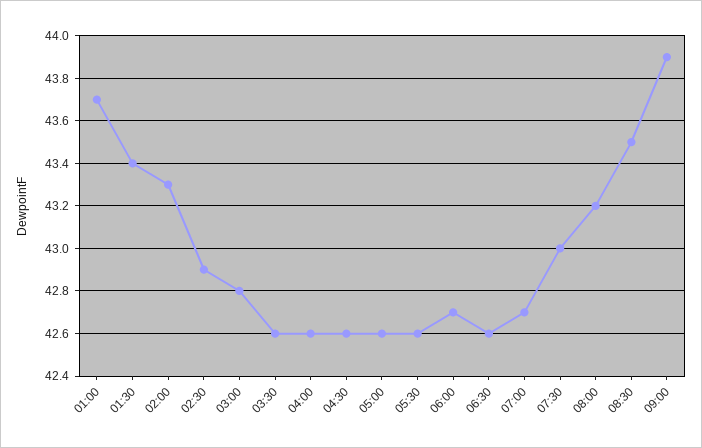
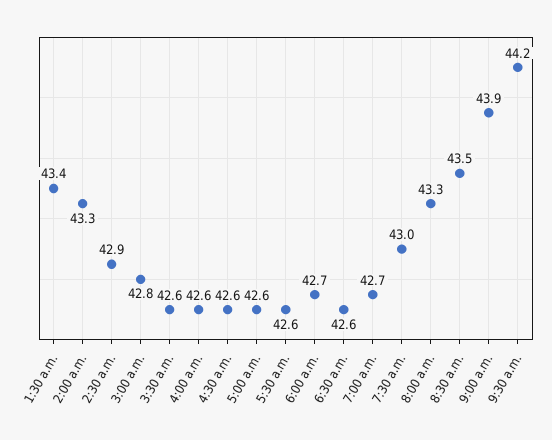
01:00: 43.7 -> none
08:00: 43.2 -> 43.3
9:30 a.m.: none -> 44.2

